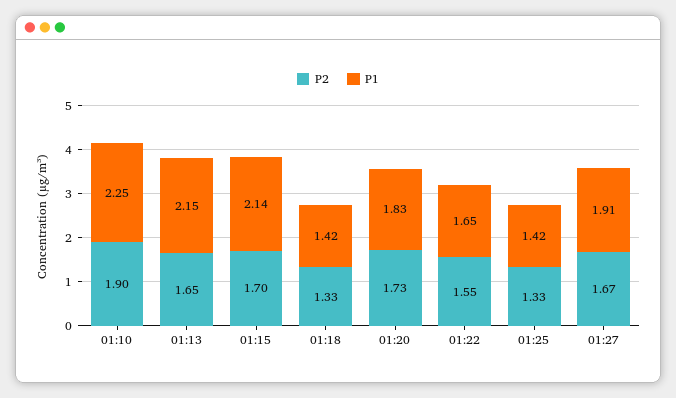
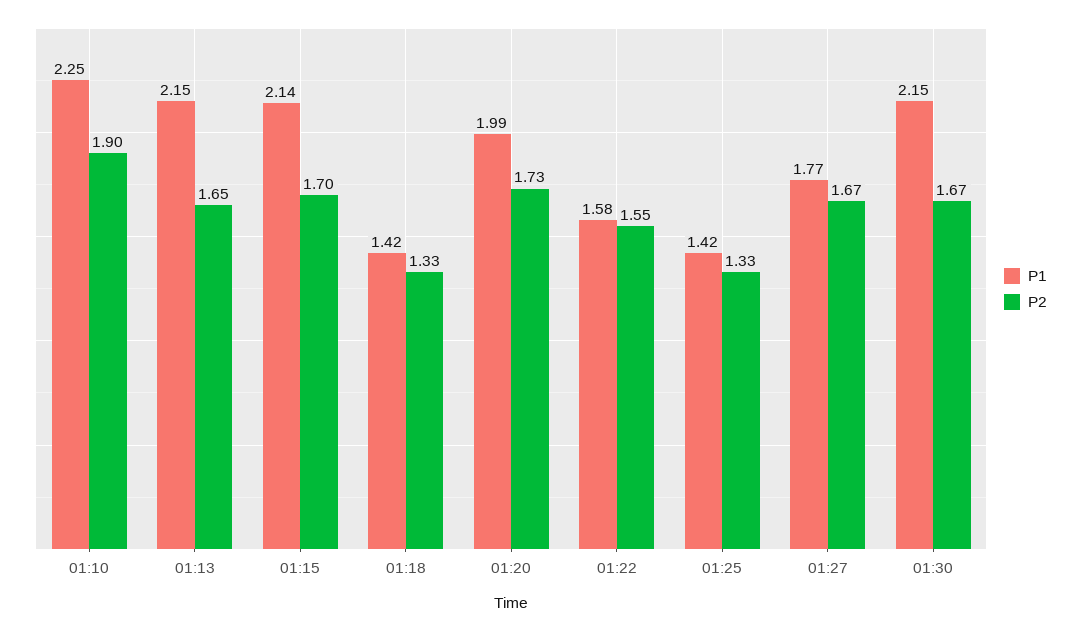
P1, 01:20: 1.83 -> 1.99
P1, 01:22: 1.65 -> 1.58
P1, 01:27: 1.91 -> 1.77
P1, 01:30: none -> 2.15
P2, 01:30: none -> 1.67

